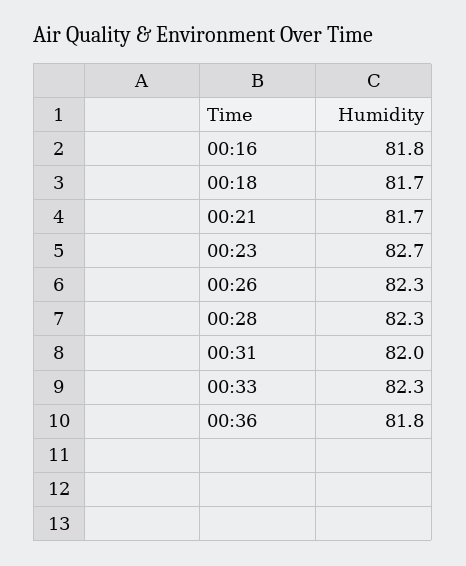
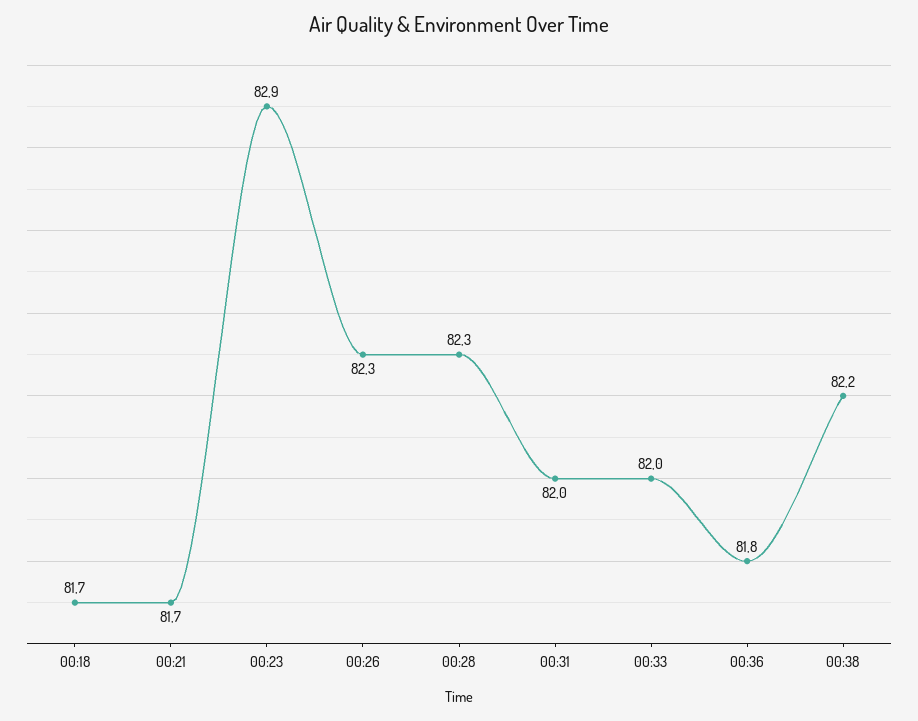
00:16: 81.8 -> none
00:23: 82.7 -> 82.9
00:33: 82.3 -> 82
00:38: none -> 82.2

